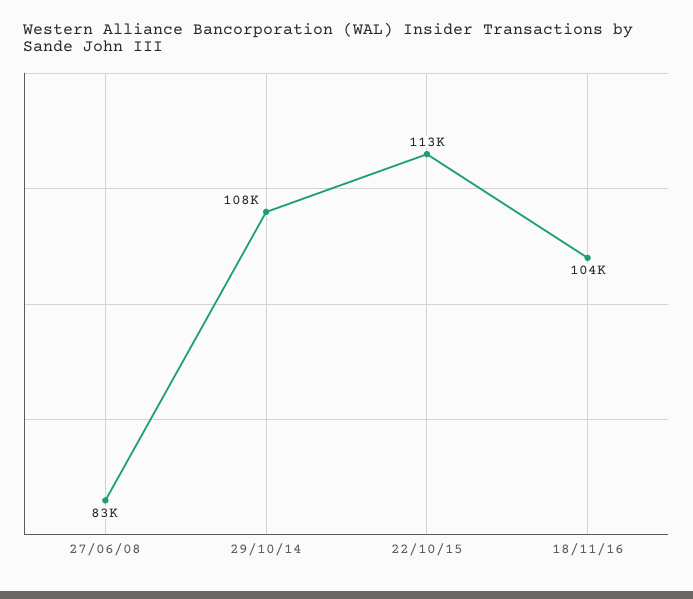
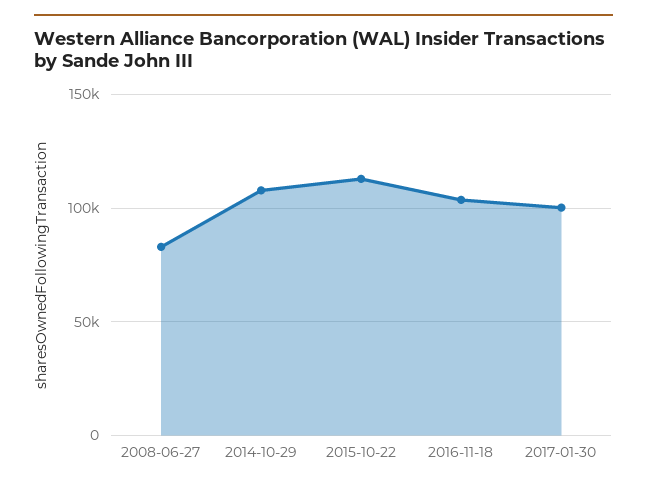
2017-01-30: none -> 100000

